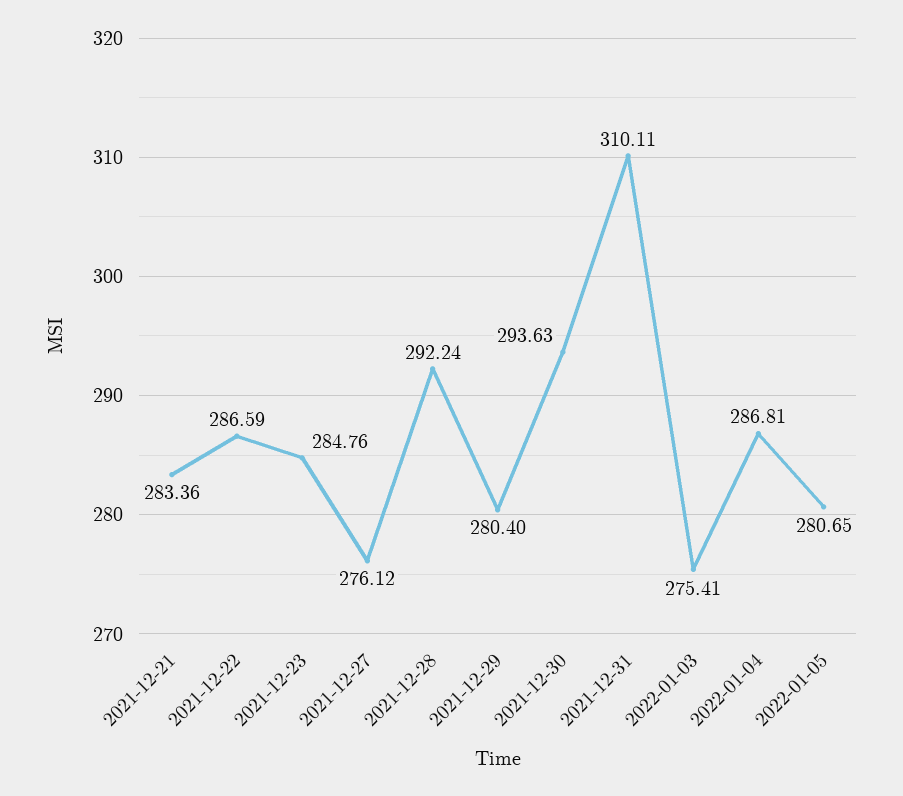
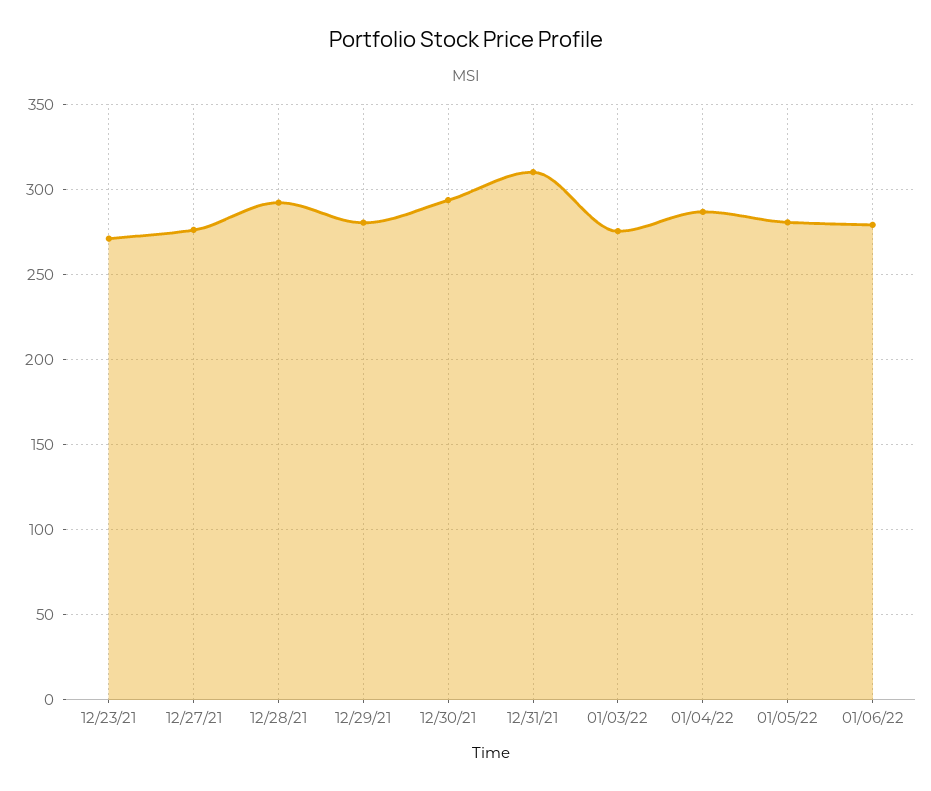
2021-12-21: 283.36 -> none
2021-12-22: 286.59 -> none
2021-12-23: 284.76 -> 270
01/06/22: none -> 280

